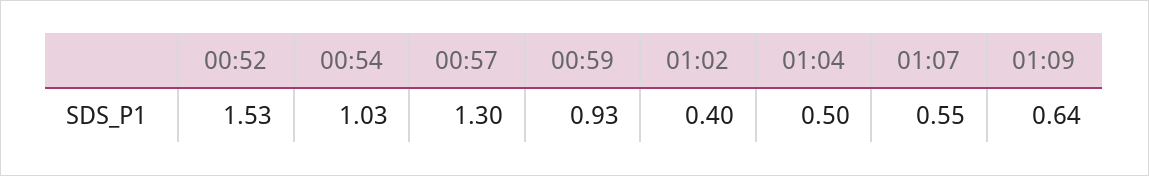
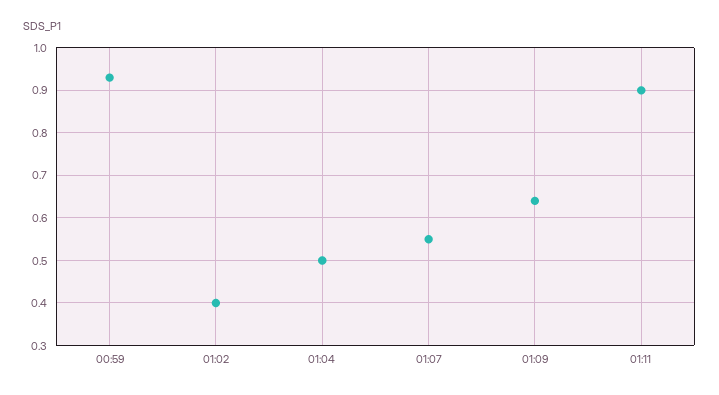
00:52: 1.53 -> none
00:54: 1.03 -> none
00:57: 1.3 -> none
01:11: none -> 0.9

